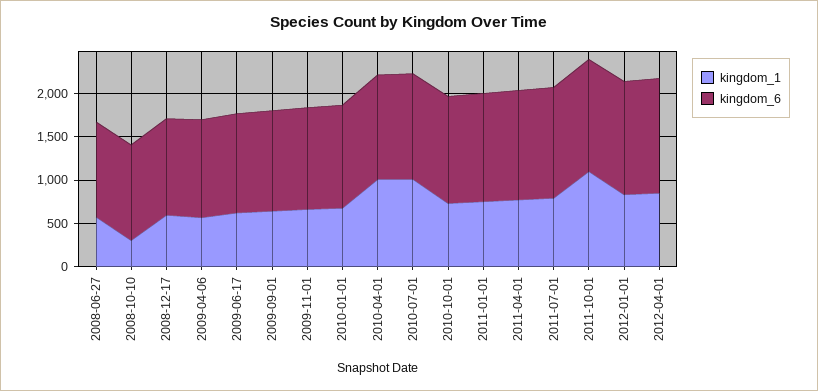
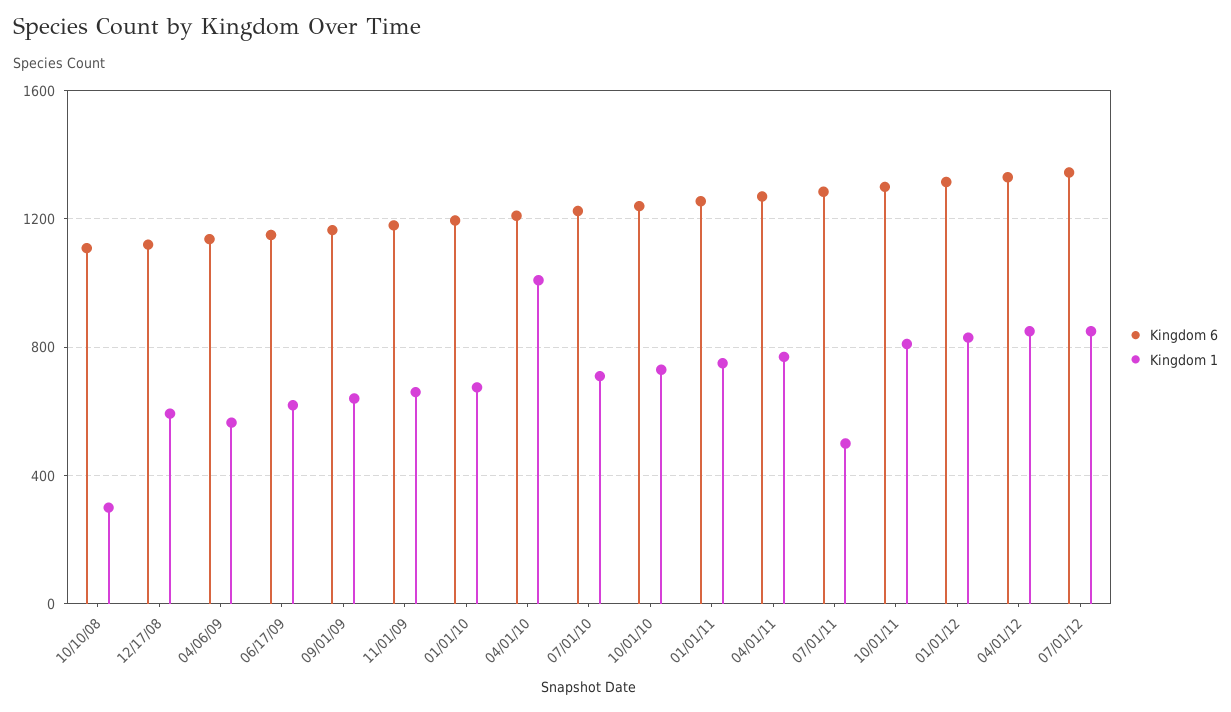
kingdom_1, 2008-06-27: 600 -> none
kingdom_6, 2008-06-27: 1100 -> none
kingdom_1, 2010-07-01: 1000 -> 700
kingdom_1, 2011-07-01: 800 -> 500
kingdom_1, 2011-10-01: 1100 -> 800
kingdom_6, 07/01/12: none -> 1350
kingdom_1, 07/01/12: none -> 850

